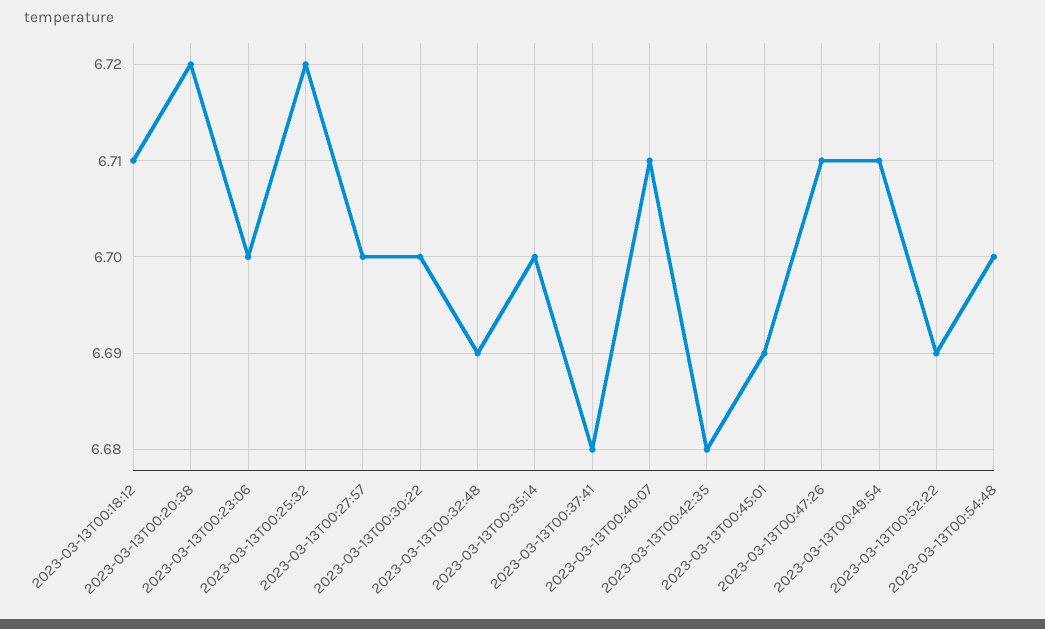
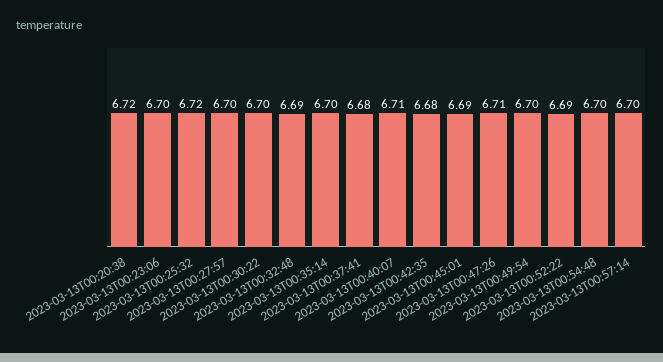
2023-03-13T00:18:12: 6.71 -> none
2023-03-13T00:49:54: 6.71 -> 6.7
2023-03-13T00:57:14: none -> 6.7

